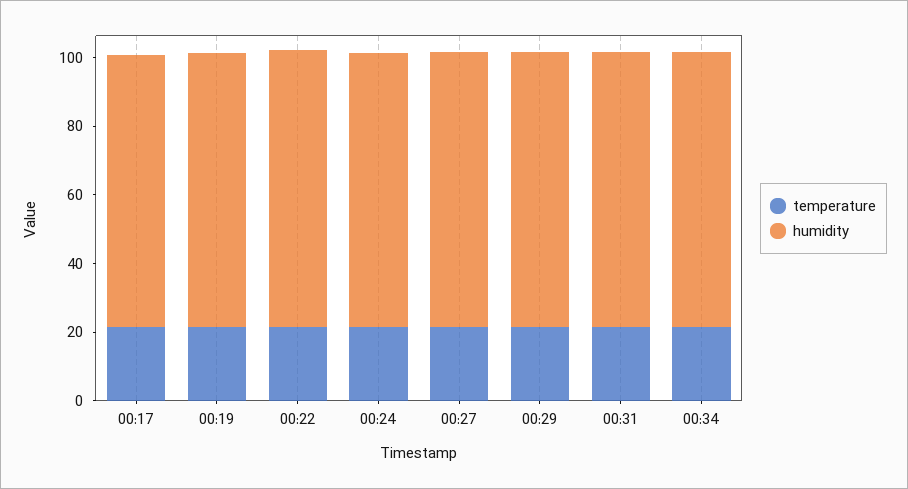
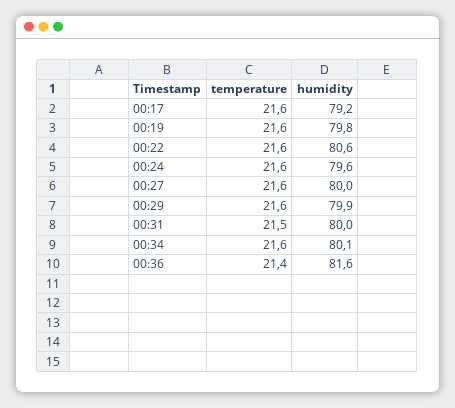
temperature, 00:36: none -> 21.4
humidity, 00:36: none -> 81.6

